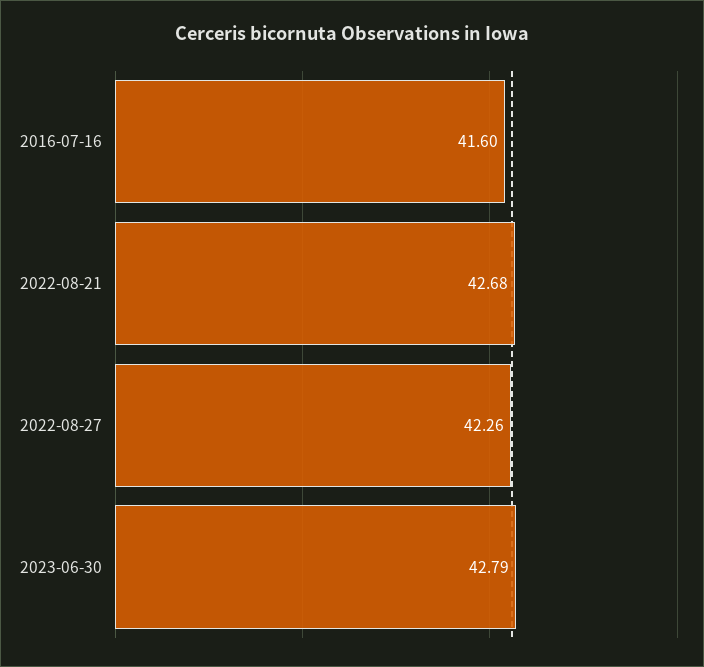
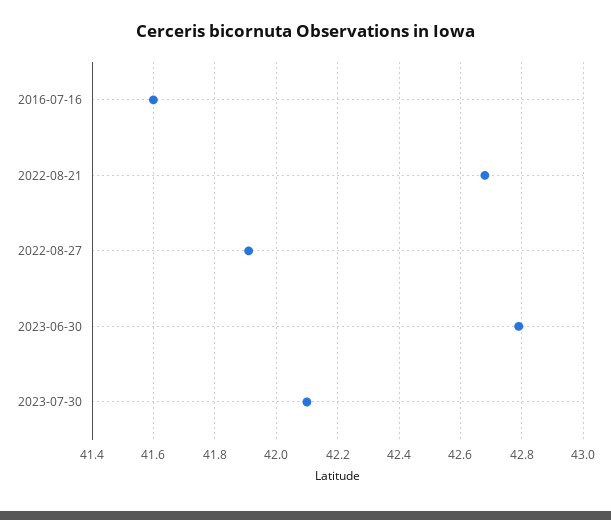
2022-08-27: 42.26 -> 41.9
2023-07-30: none -> 42.1

